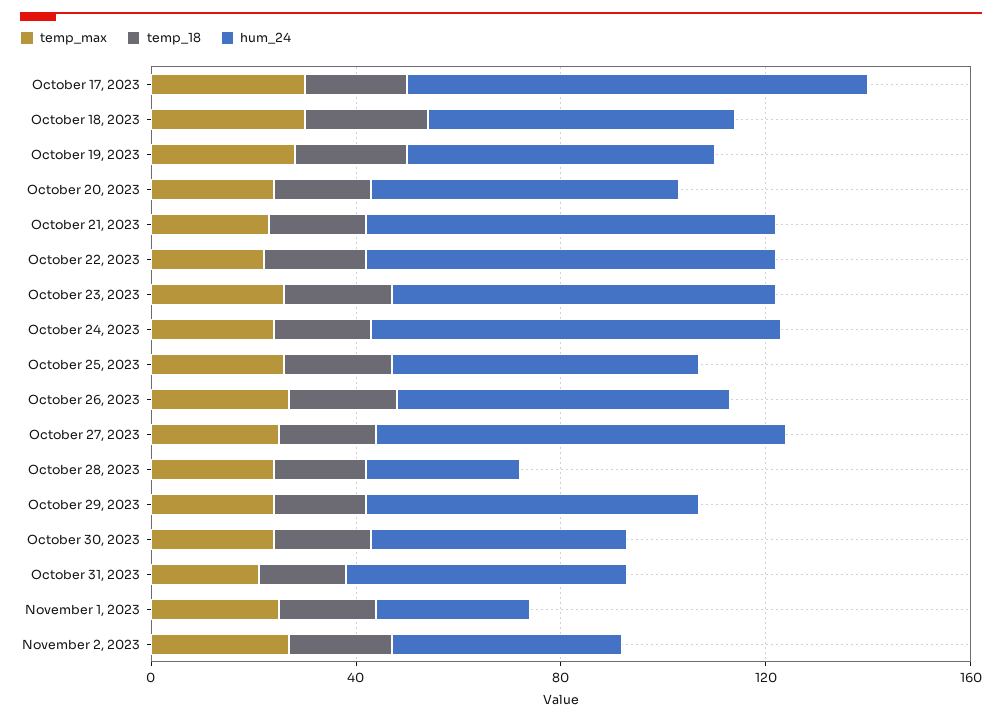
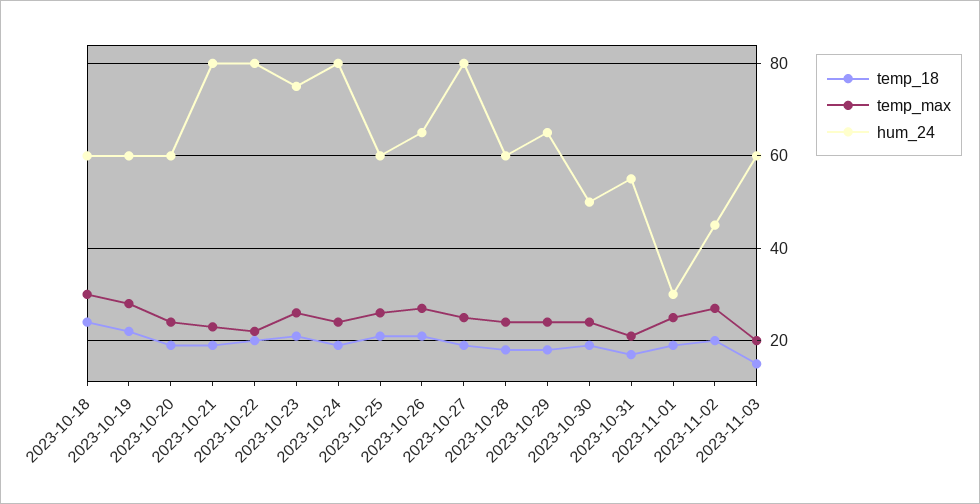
temp_max, October 17, 2023: 30 -> none
temp_18, October 17, 2023: 20 -> none
hum_24, October 17, 2023: 90 -> none
hum_24, October 28, 2023: 30 -> 60
temp_18, 2023-11-03: none -> 15
temp_max, 2023-11-03: none -> 20
hum_24, 2023-11-03: none -> 60

